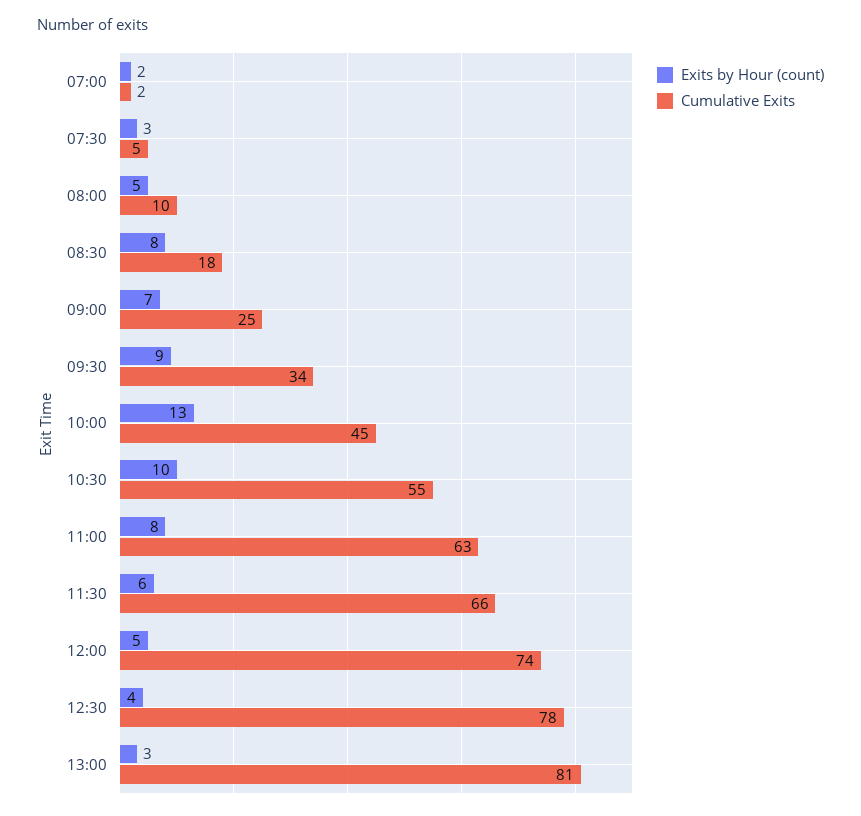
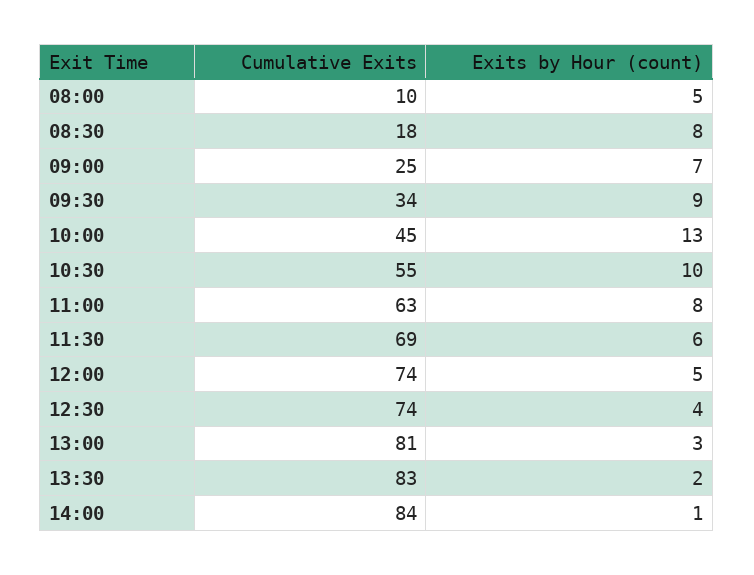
Exits by Hour (count), 07:00: 2 -> none
Cumulative Exits, 07:00: 2 -> none
Exits by Hour (count), 07:30: 3 -> none
Cumulative Exits, 07:30: 5 -> none
Cumulative Exits, 11:30: 66 -> 69
Cumulative Exits, 12:30: 78 -> 74
Cumulative Exits, 13:30: none -> 83
Exits by Hour (count), 13:30: none -> 2
Cumulative Exits, 14:00: none -> 84
Exits by Hour (count), 14:00: none -> 1

